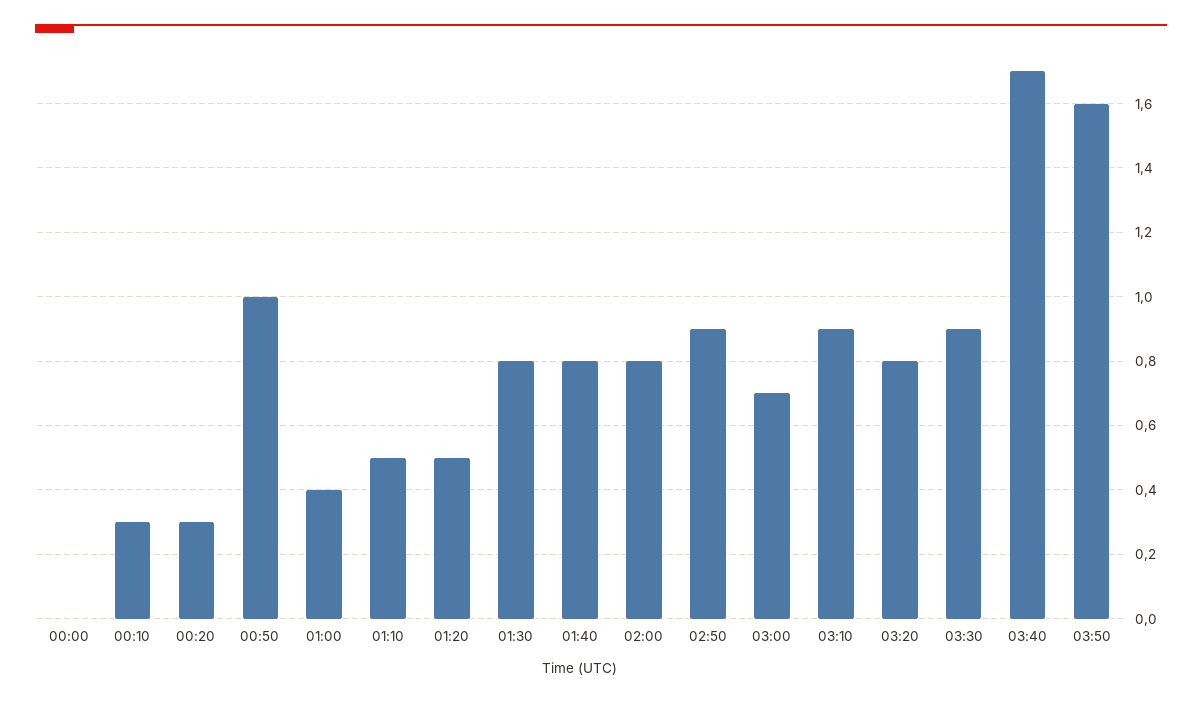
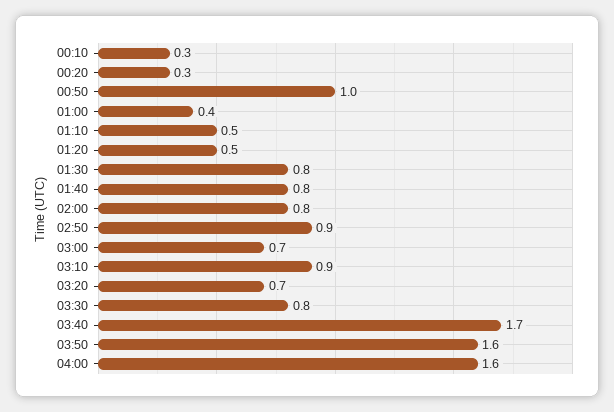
00:00: 0 -> none
03:20: 0.8 -> 0.7
03:30: 0.9 -> 0.8
04:00: none -> 1.6

